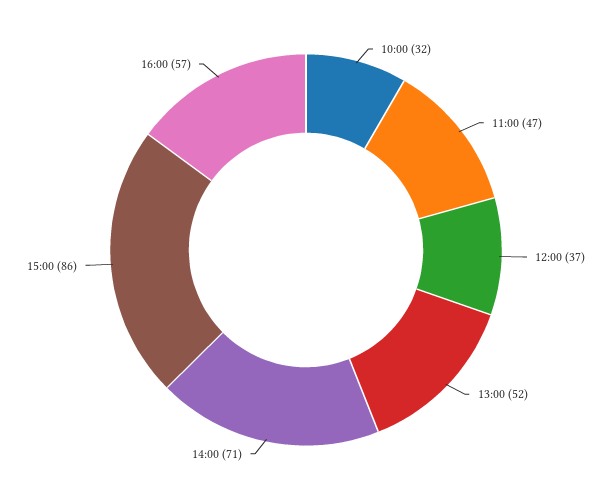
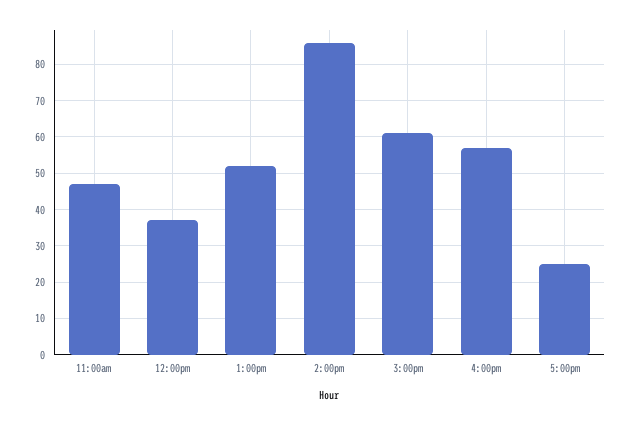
10:00: 32 -> none
14:00: 71 -> 85
15:00: 86 -> 60
5:00pm: none -> 25

